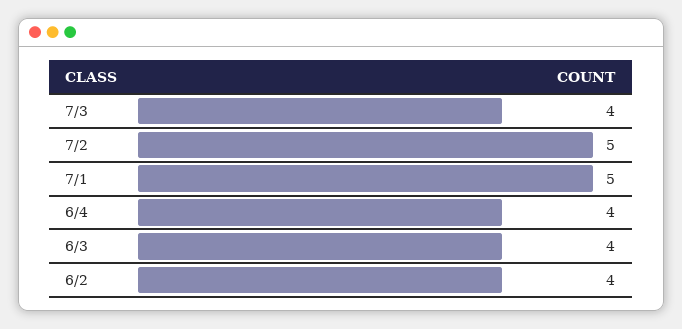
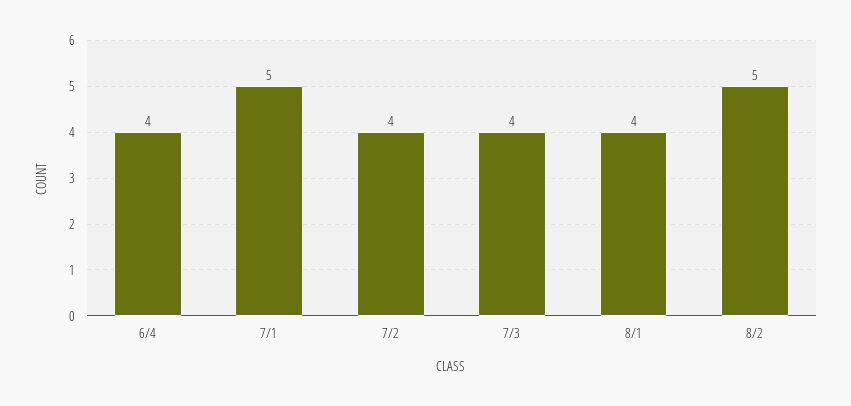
7/2: 5 -> 4
6/3: 4 -> none
6/2: 4 -> none
8/1: none -> 4
8/2: none -> 5

